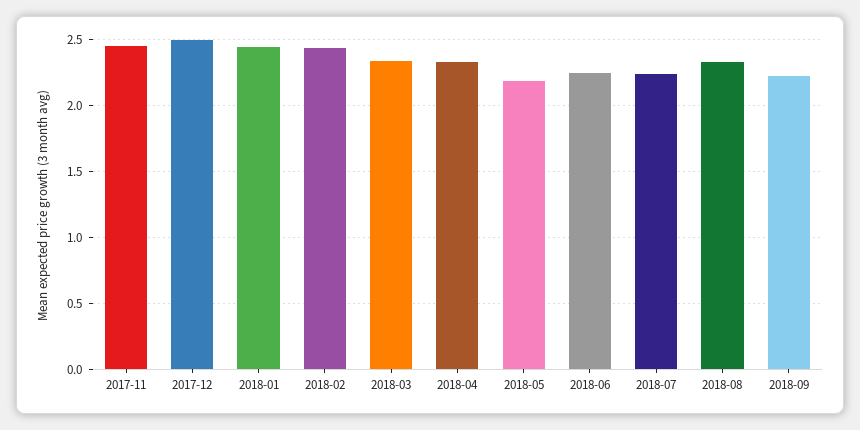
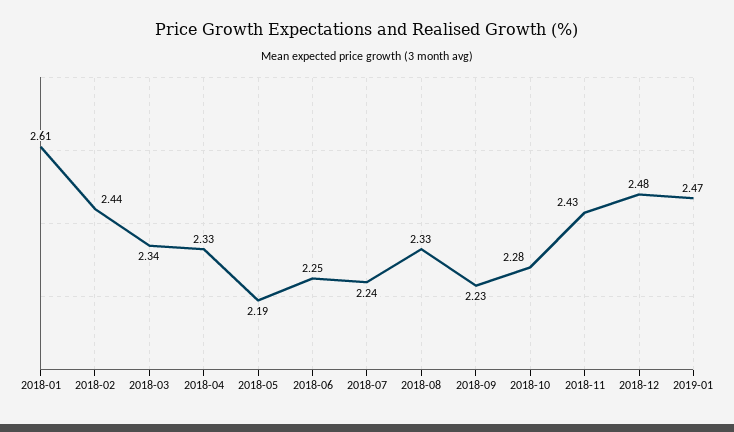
2017-11: 2.45 -> none
2017-12: 2.5 -> none
2018-01: 2.45 -> 2.61
2018-10: none -> 2.28
2018-11: none -> 2.43
2018-12: none -> 2.48
2019-01: none -> 2.47

